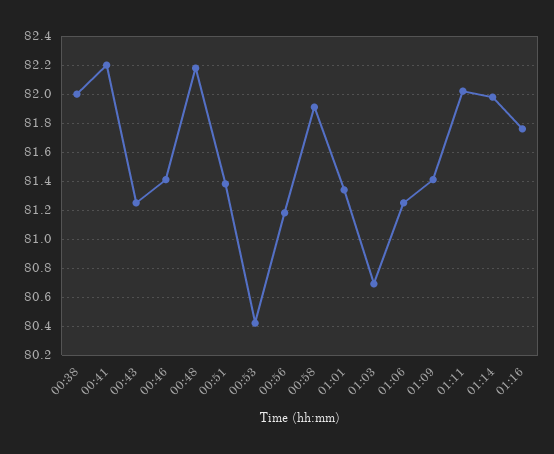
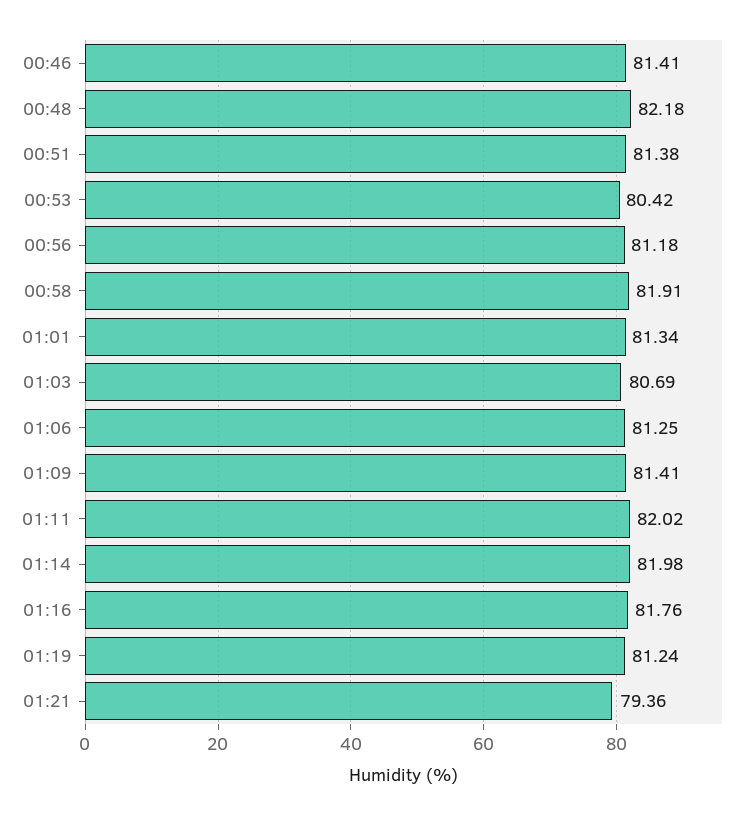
00:38: 82 -> none
00:41: 82.2 -> none
00:43: 81.25 -> none
01:19: none -> 81.24
01:21: none -> 79.36

